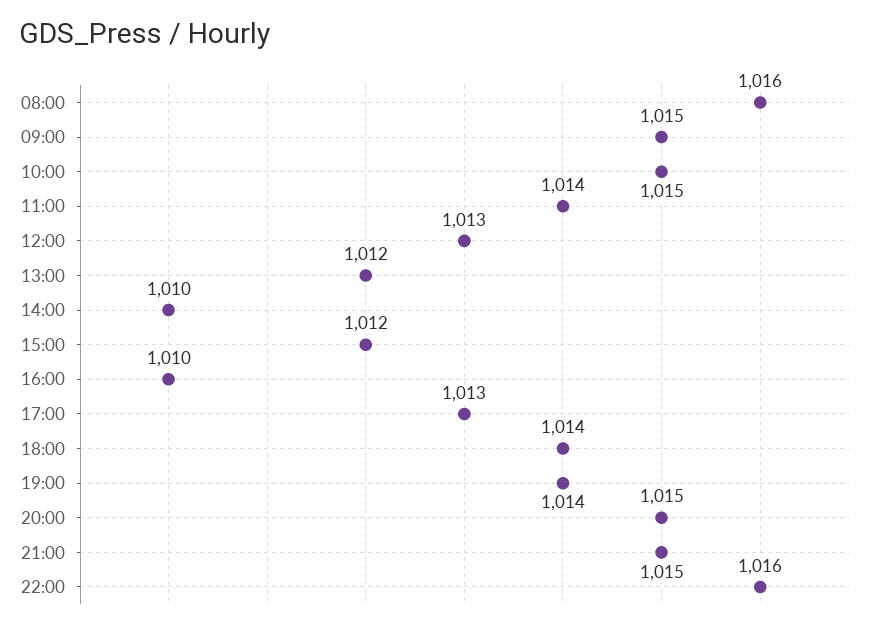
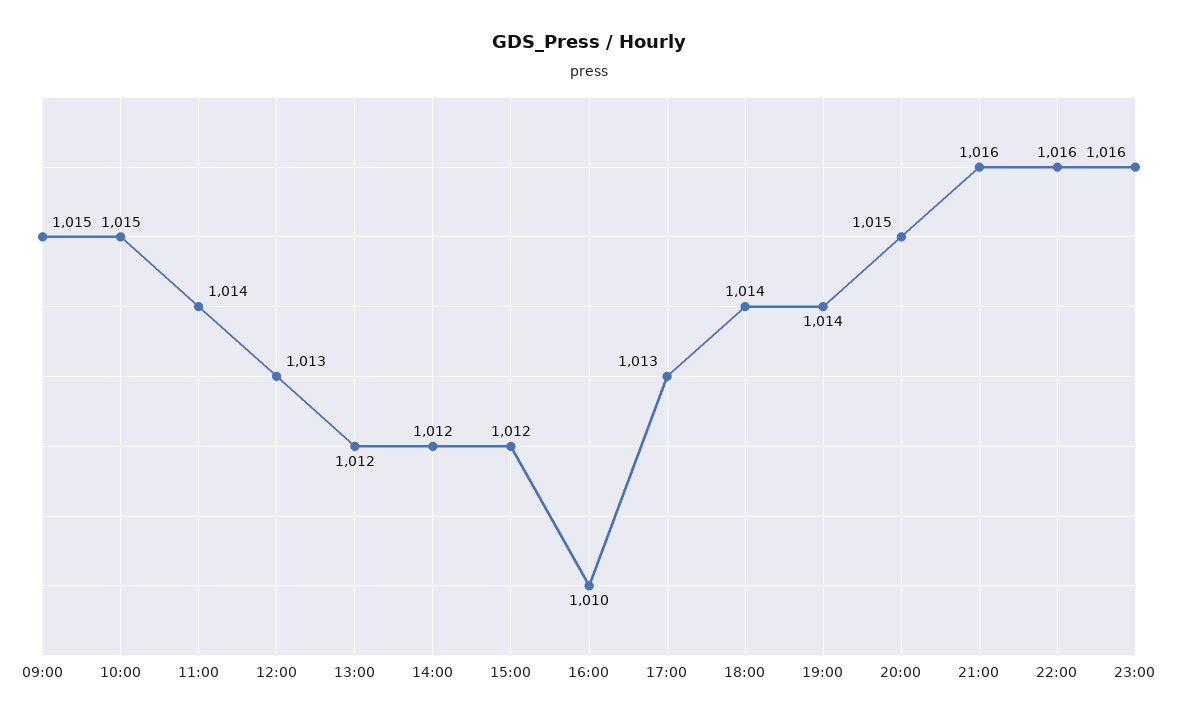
08:00: 1016 -> none
14:00: 1010 -> 1012
21:00: 1015 -> 1016
23:00: none -> 1016

